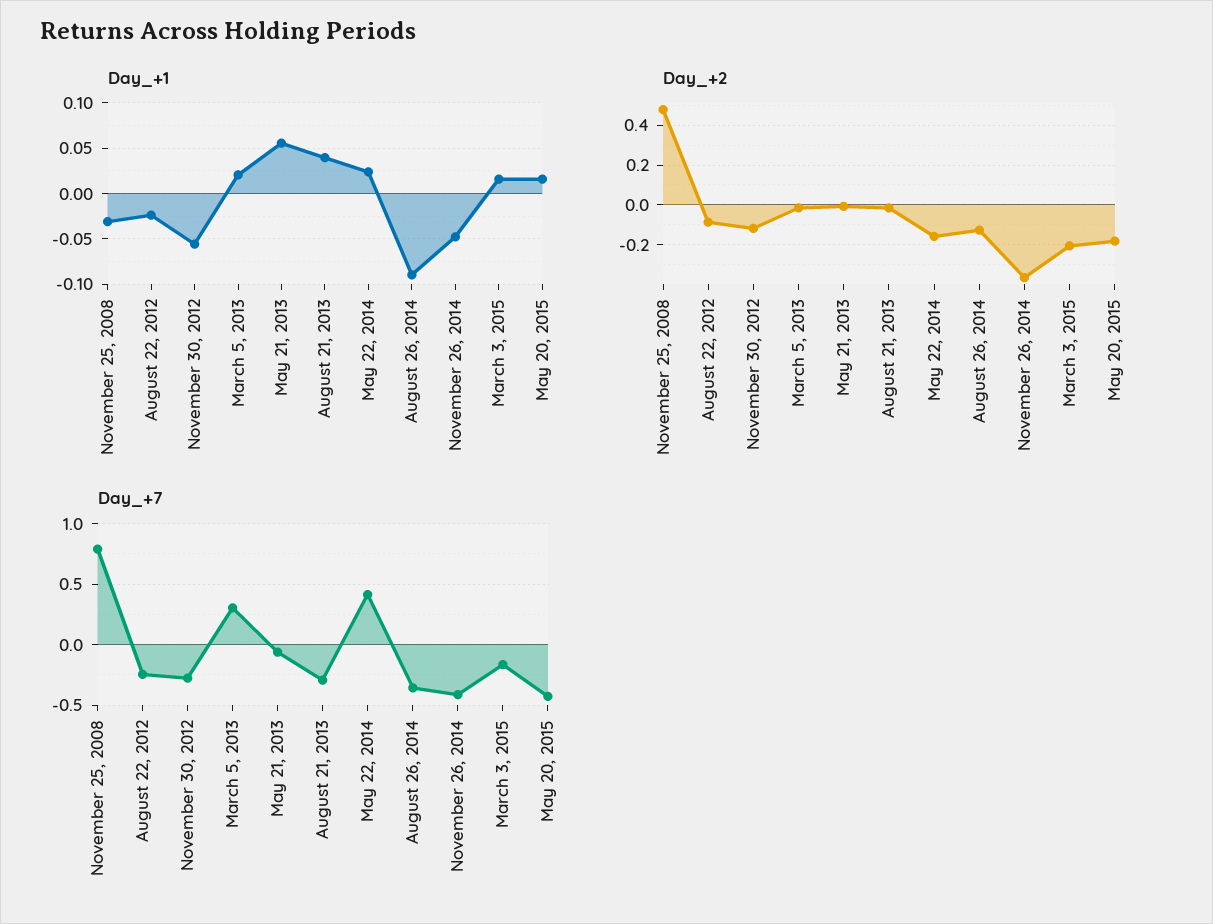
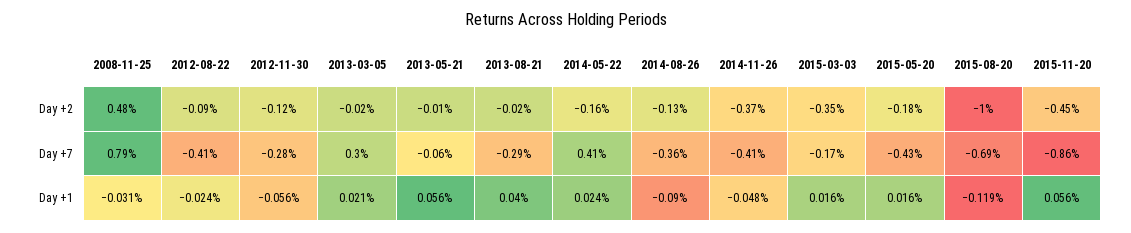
Day_+2, March 3, 2015: -0.2 -> -0.35
Day_+7, August 22, 2012: -0.25 -> -0.41
Day_+2, 2015-08-20: none -> -1
Day_+2, 2015-11-20: none -> -0.45
Day_+7, 2015-08-20: none -> -0.69
Day_+7, 2015-11-20: none -> -0.86
Day_+1, 2015-08-20: none -> -0.119
Day_+1, 2015-11-20: none -> 0.056

